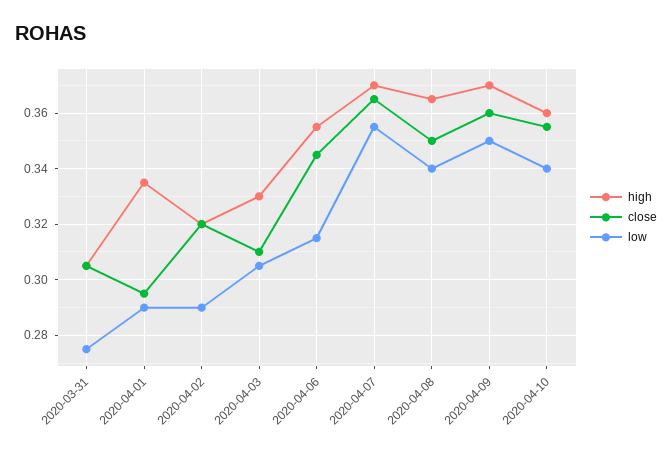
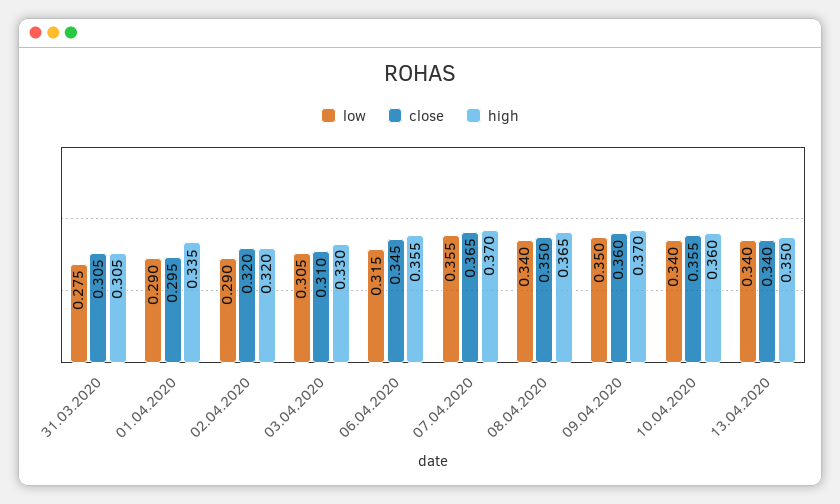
low, 13.04.2020: none -> 0.34
close, 13.04.2020: none -> 0.34
high, 13.04.2020: none -> 0.35

